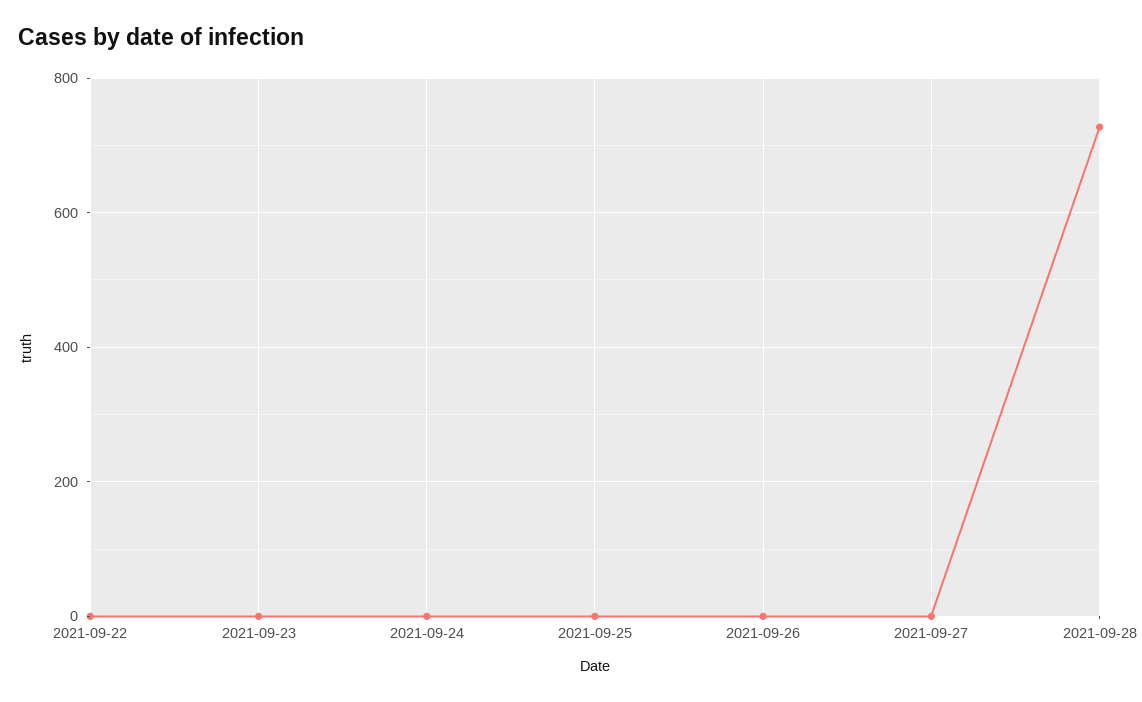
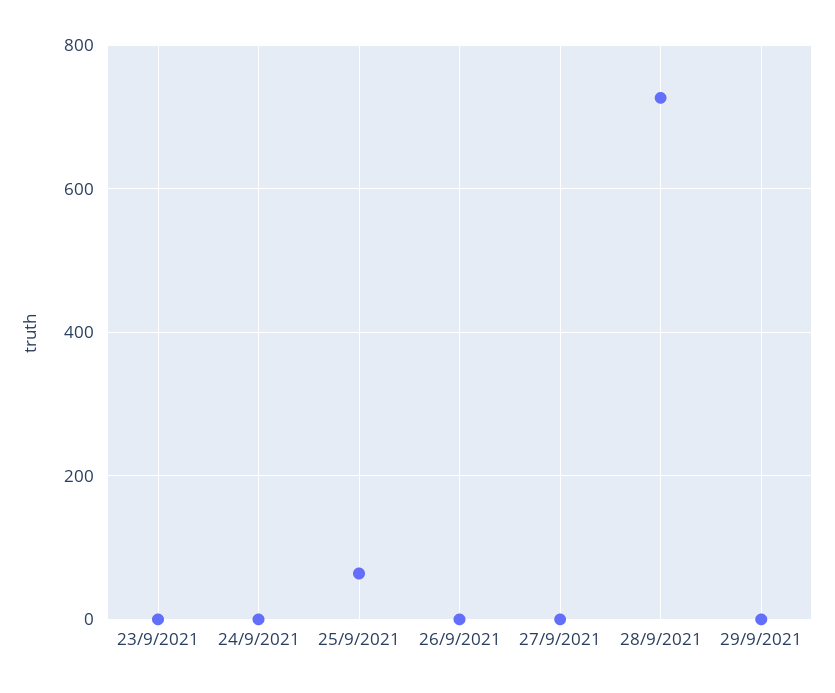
2021-09-22: 0 -> none
2021-09-25: 0 -> 60
29/9/2021: none -> 0

